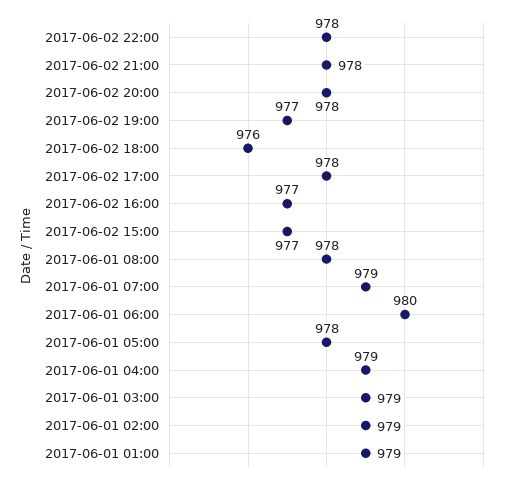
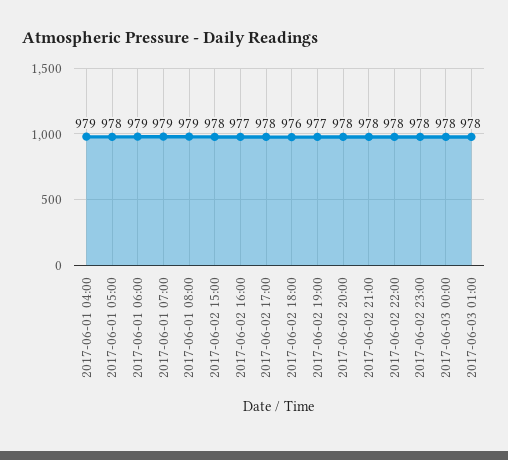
2017-06-02 15:00: 977 -> 978
2017-06-01 08:00: 978 -> 979
2017-06-01 06:00: 980 -> 979
2017-06-01 03:00: 979 -> none
2017-06-01 02:00: 979 -> none
2017-06-01 01:00: 979 -> none
2017-06-02 23:00: none -> 978
2017-06-03 00:00: none -> 978
2017-06-03 01:00: none -> 978

